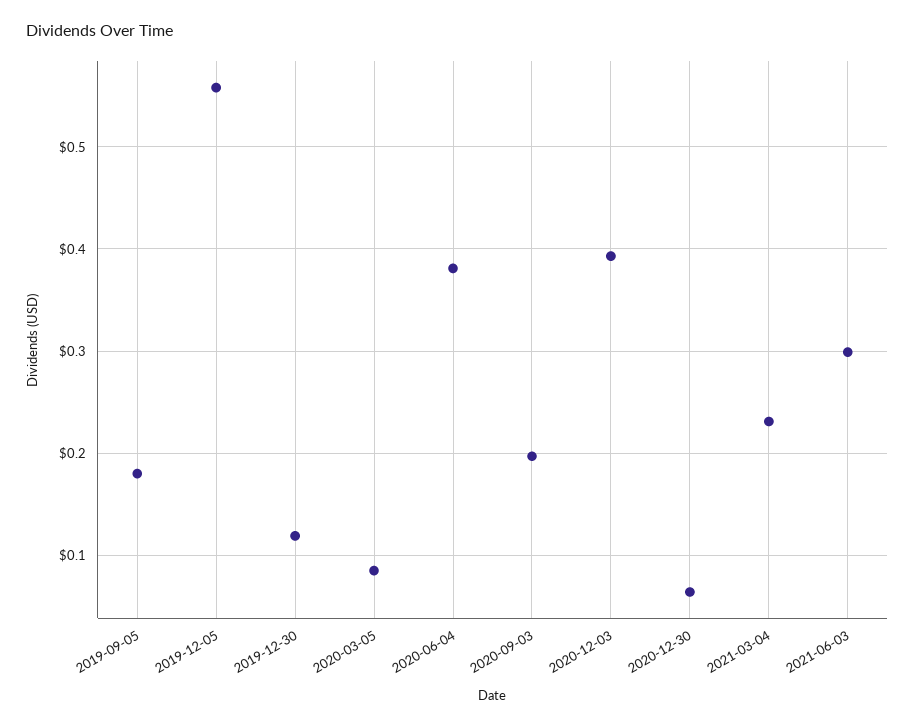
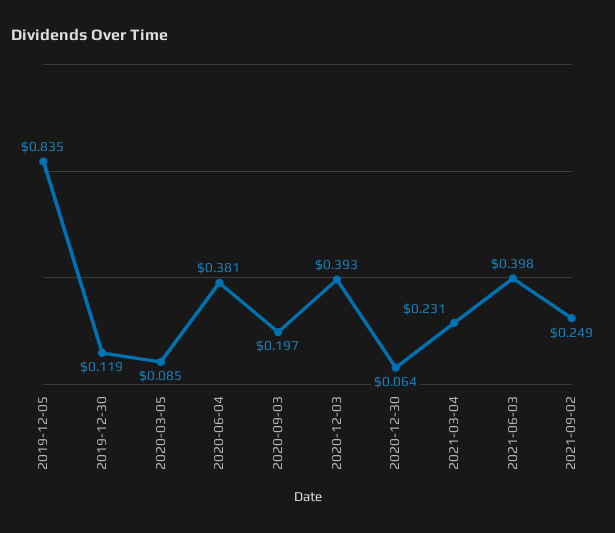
2019-09-05: 0.18 -> none
2019-12-05: 0.56 -> 0.835
2021-06-03: 0.3 -> 0.398
2021-09-02: none -> 0.249

